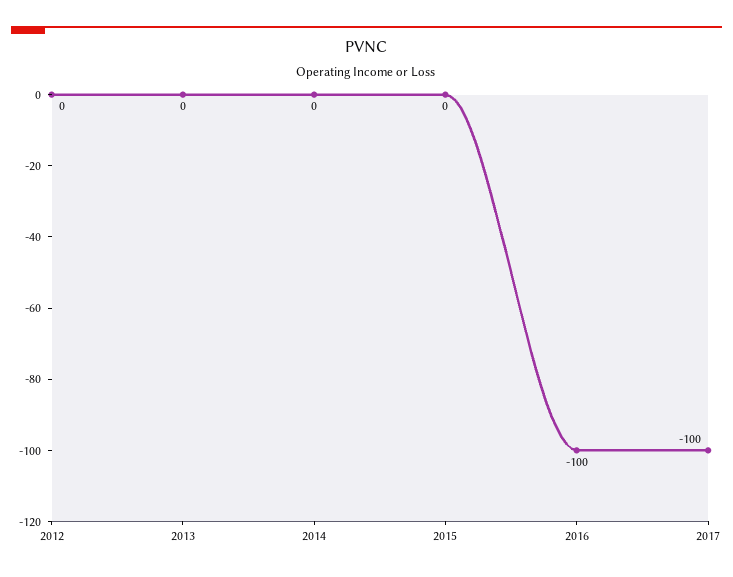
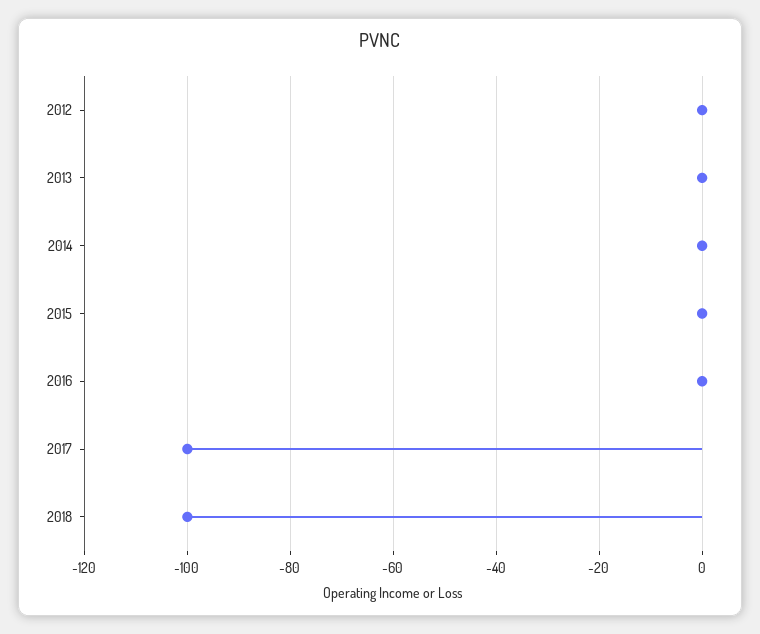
2016: -100 -> 0
2018: none -> -100

